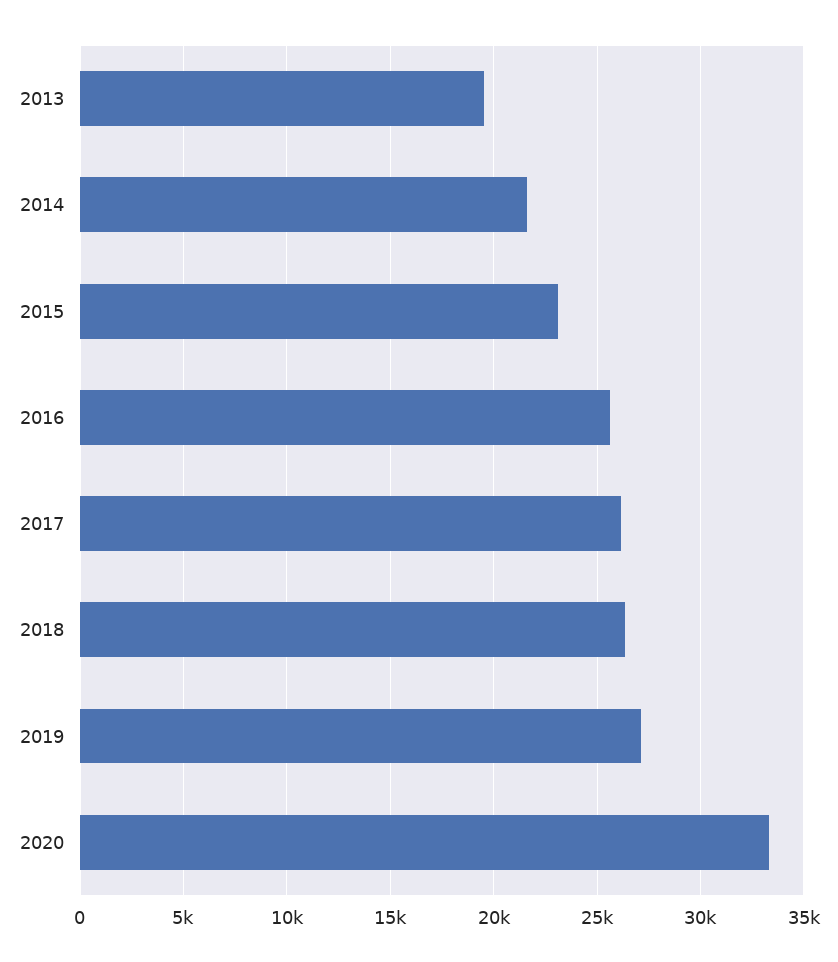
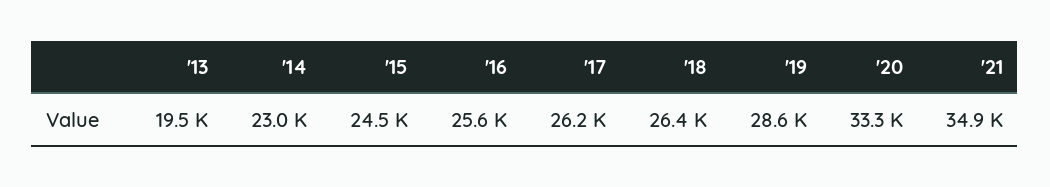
2014: 21500 -> 23000
2015: 23000 -> 24500
2019: 27000 -> 28600
'21: none -> 34900

